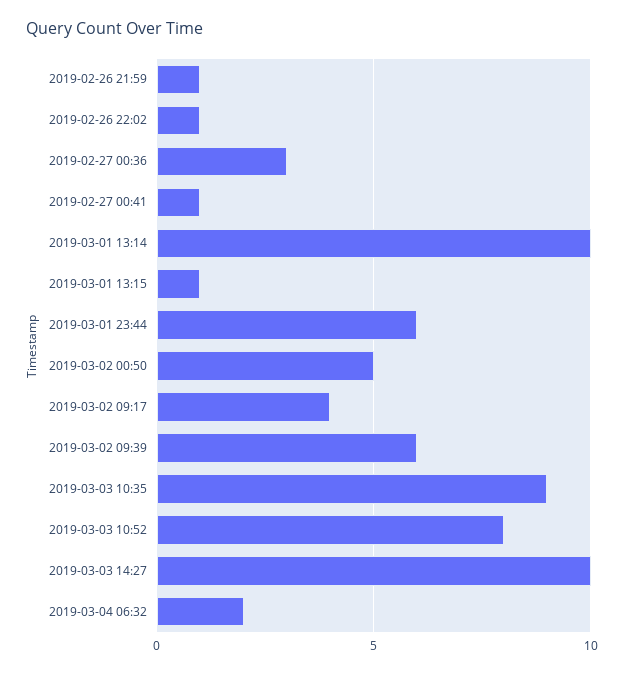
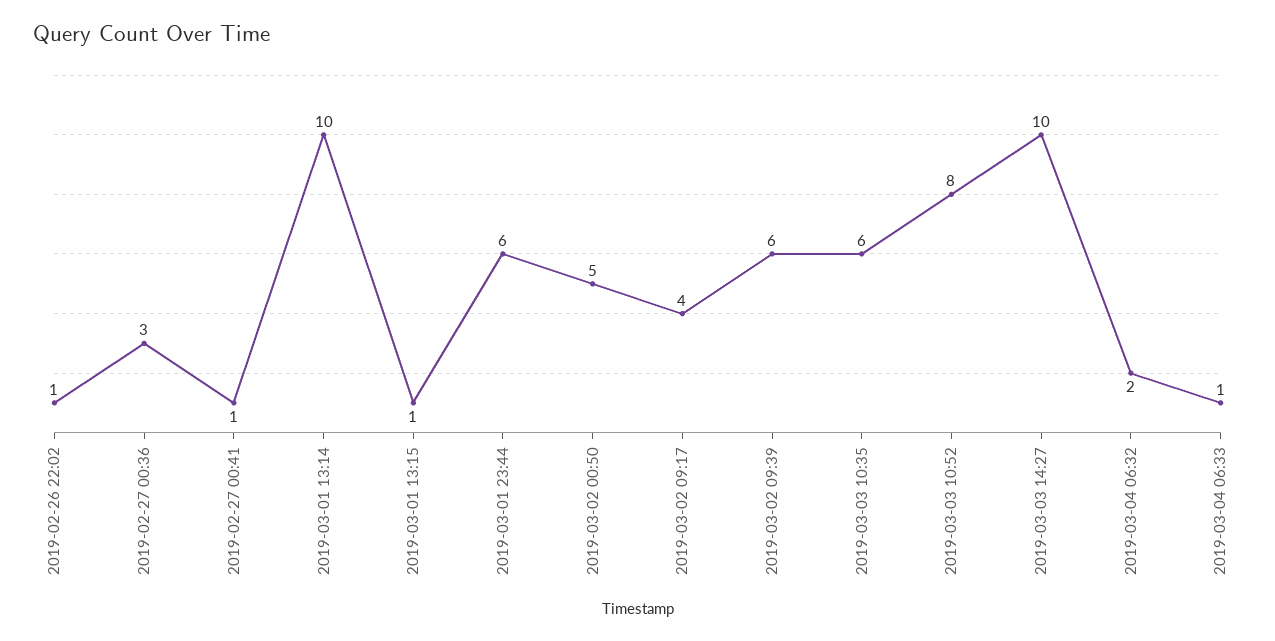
2019-02-26 21:59: 1 -> none
2019-03-03 10:35: 9 -> 6
2019-03-04 06:33: none -> 1

